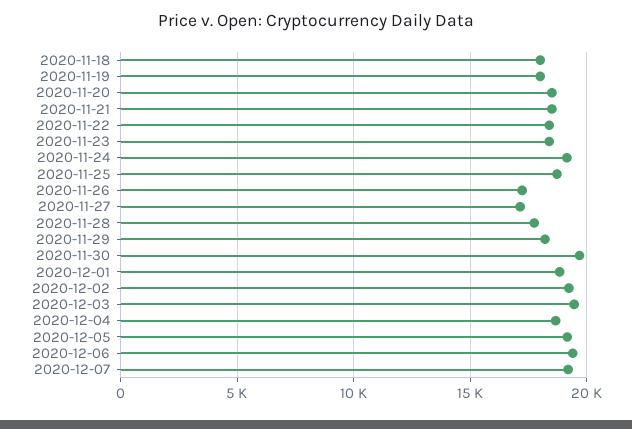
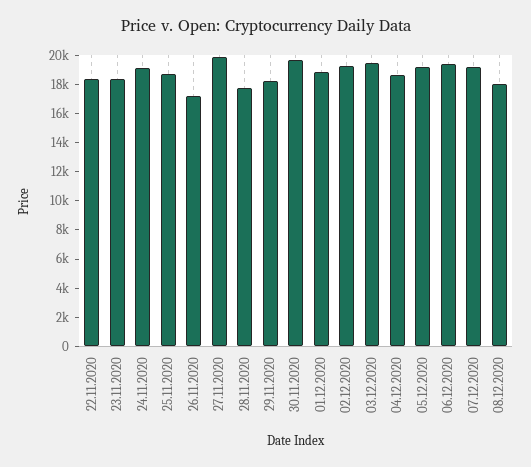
2020-11-18: 18000 -> none
2020-11-19: 18000 -> none
2020-11-20: 18500 -> none
2020-11-21: 18500 -> none
2020-11-27: 17000 -> 20000
08.12.2020: none -> 18000

